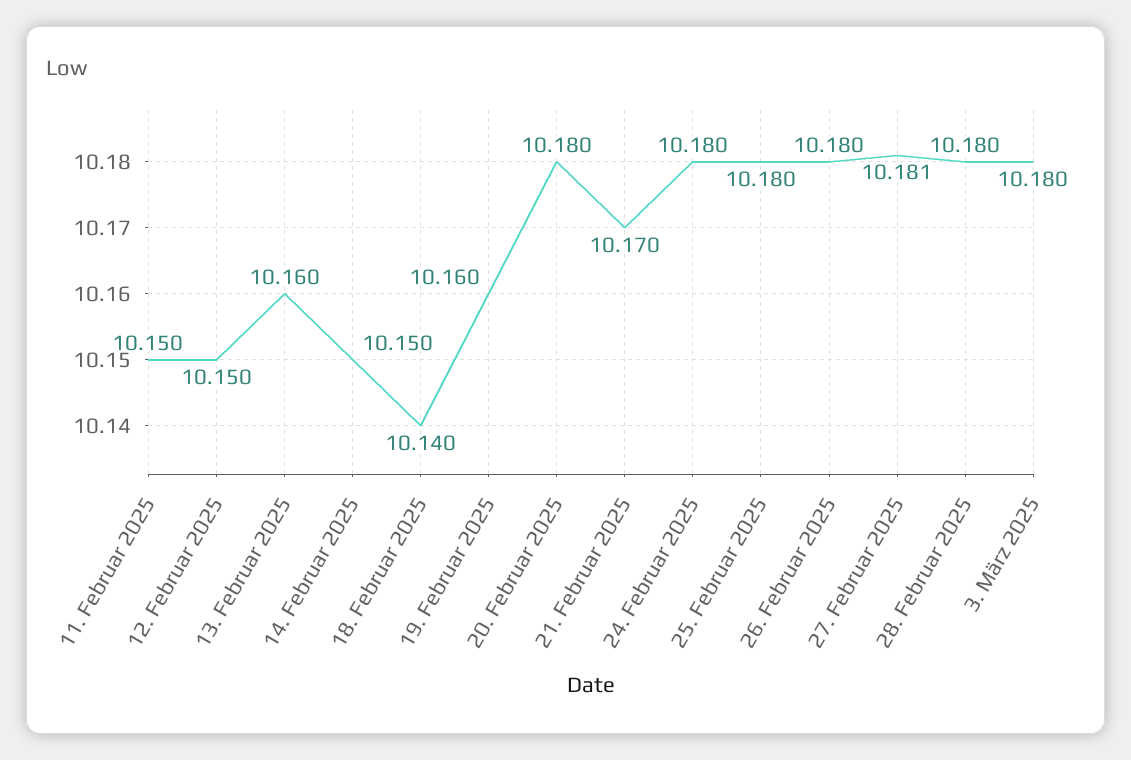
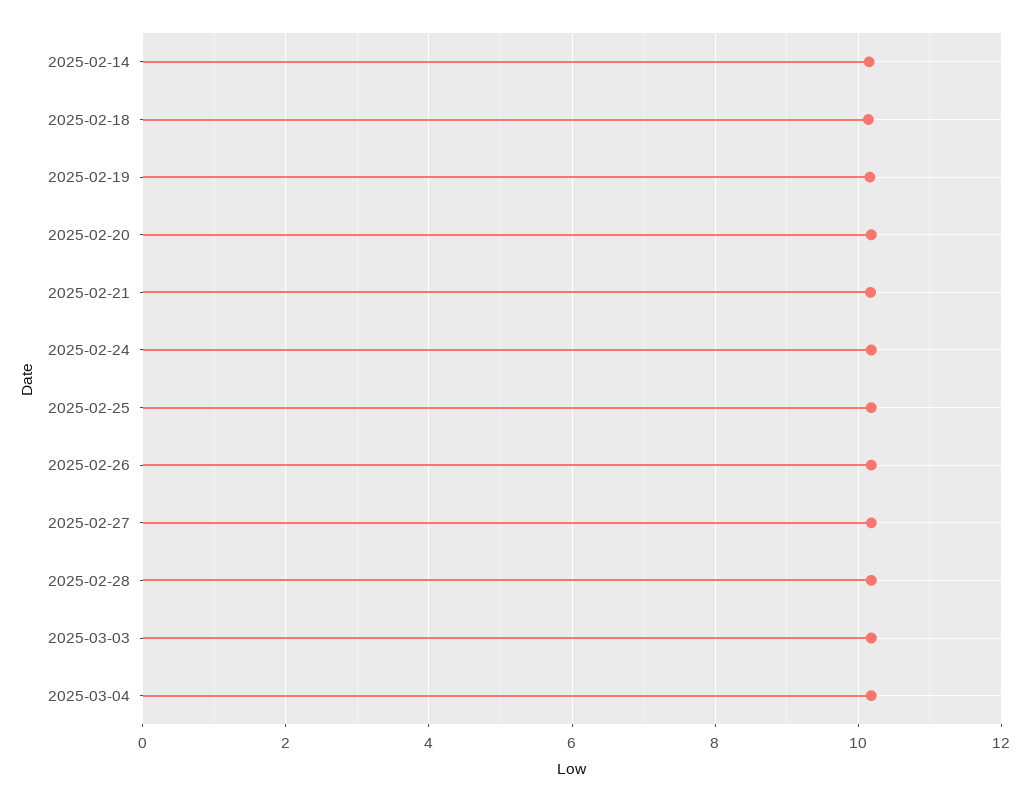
11. Februar 2025: 10.15 -> none
12. Februar 2025: 10.15 -> none
13. Februar 2025: 10.16 -> none
2025-03-04: none -> 10.2

